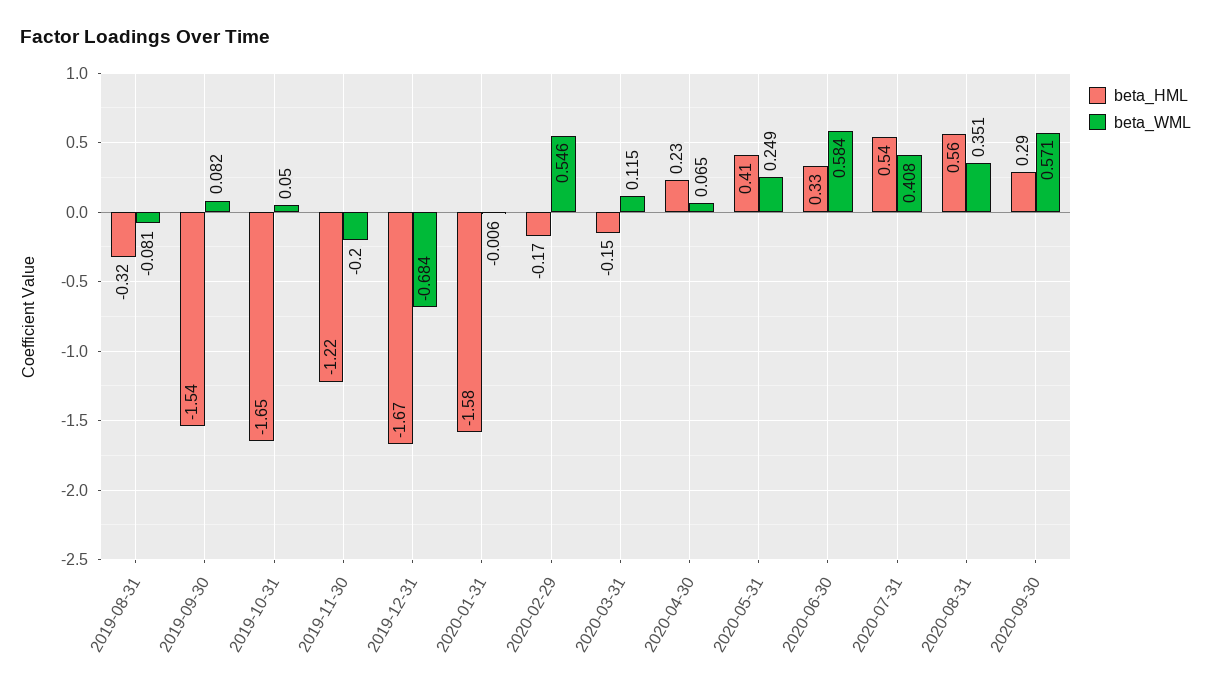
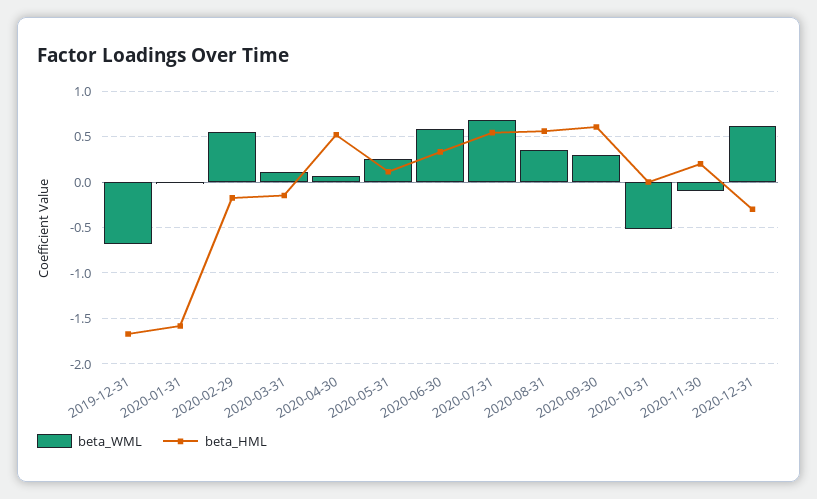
beta_HML, 2019-08-31: -0.32 -> none
beta_WML, 2019-08-31: -0.081 -> none
beta_HML, 2019-09-30: -1.54 -> none
beta_WML, 2019-09-30: 0.082 -> none
beta_HML, 2019-10-31: -1.65 -> none
beta_WML, 2019-10-31: 0.05 -> none
beta_HML, 2019-11-30: -1.22 -> none
beta_WML, 2019-11-30: -0.2 -> none
beta_HML, 2020-04-30: 0.23 -> 0.5
beta_HML, 2020-05-31: 0.41 -> 0.1
beta_WML, 2020-07-31: 0.408 -> 0.7
beta_HML, 2020-09-30: 0.29 -> 0.6
beta_WML, 2020-09-30: 0.571 -> 0.3
beta_WML, 2020-10-31: none -> -0.5
beta_HML, 2020-10-31: none -> 0
beta_WML, 2020-11-30: none -> -0.1
beta_HML, 2020-11-30: none -> 0.2
beta_WML, 2020-12-31: none -> 0.6
beta_HML, 2020-12-31: none -> -0.3

